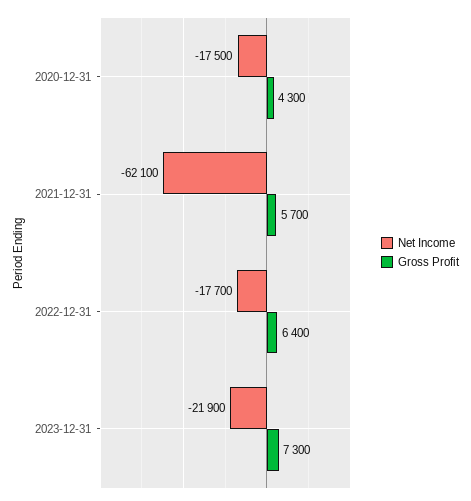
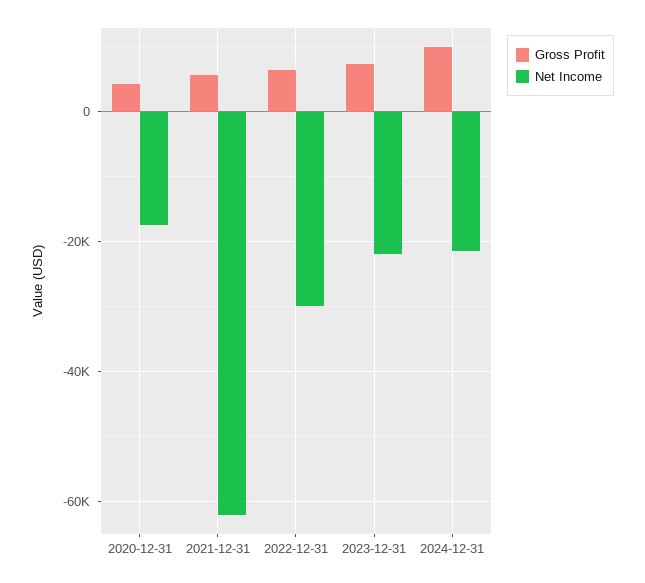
Net Income, 2022-12-31: -17700 -> -30000
Gross Profit, 2024-12-31: none -> 10000
Net Income, 2024-12-31: none -> -22000

